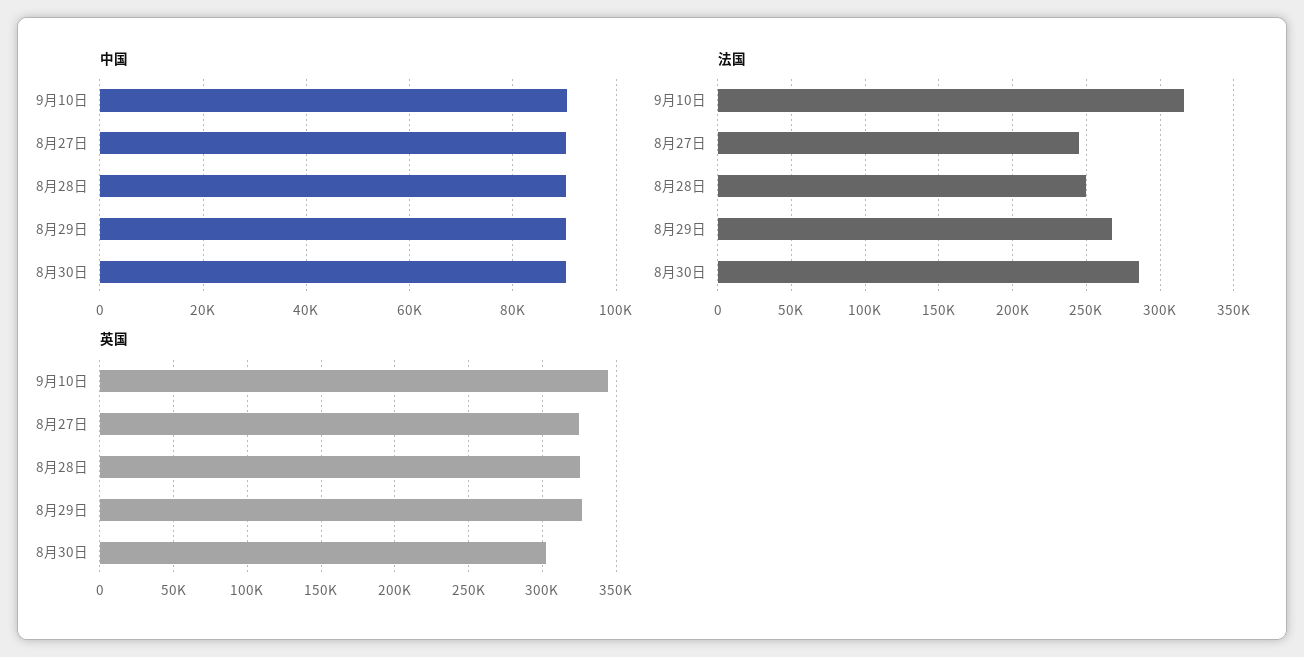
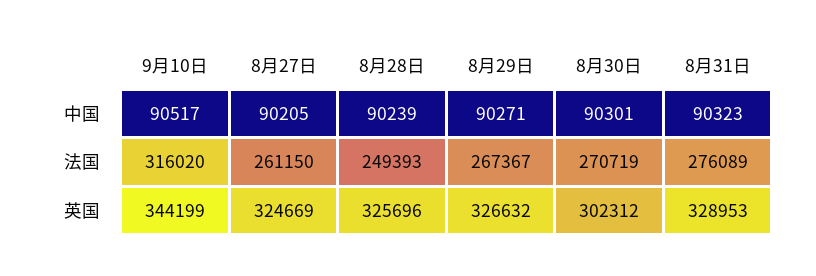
法国, 8月27日: 245000 -> 261150
法国, 8月30日: 285000 -> 270719
中国, 8月31日: none -> 90323
法国, 8月31日: none -> 276089
英国, 8月31日: none -> 328953

